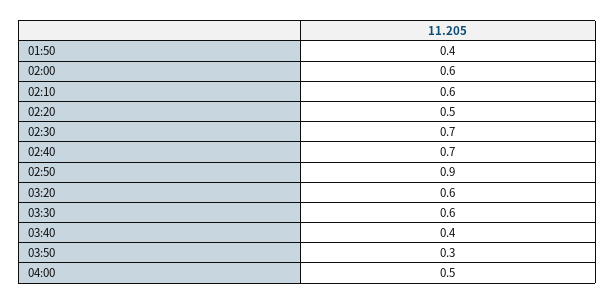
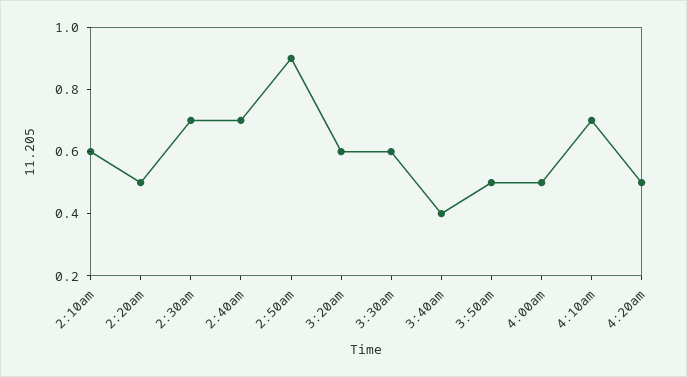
01:50: 0.4 -> none
02:00: 0.6 -> none
03:50: 0.3 -> 0.5
4:10am: none -> 0.7
4:20am: none -> 0.5

